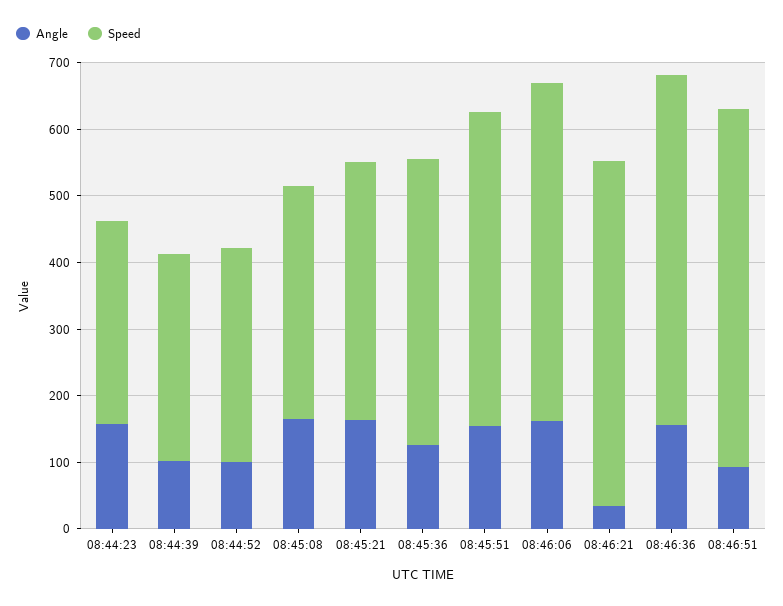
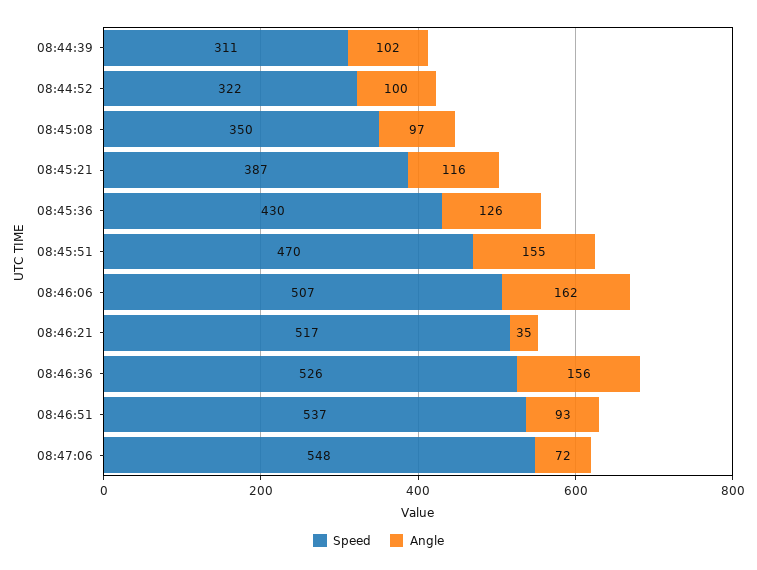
Angle, 08:44:23: 160 -> none
Speed, 08:44:23: 300 -> none
Angle, 08:45:08: 160 -> 97
Angle, 08:45:21: 160 -> 116
Speed, 08:47:06: none -> 548
Angle, 08:47:06: none -> 72

